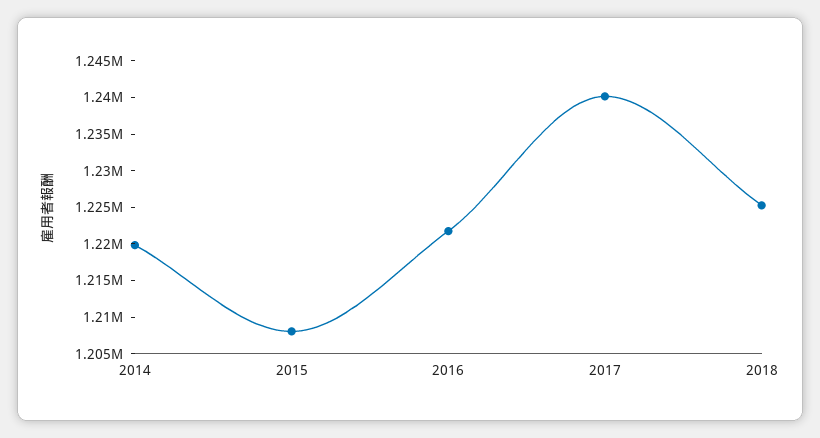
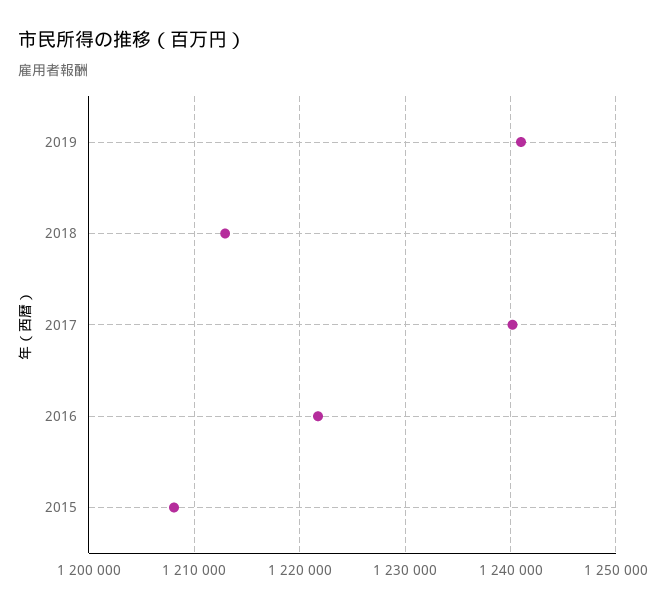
2014: 1220000 -> none
2018: 1225000 -> 1213000
2019: none -> 1241000

